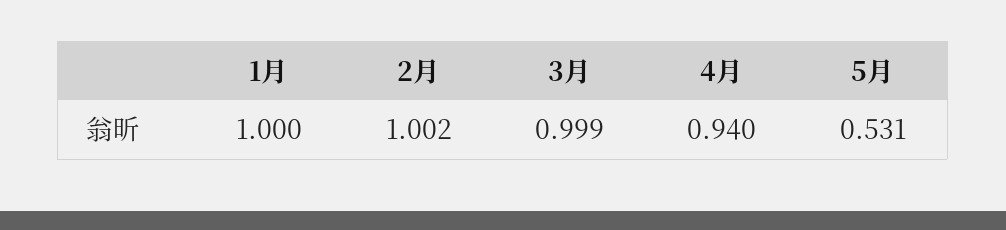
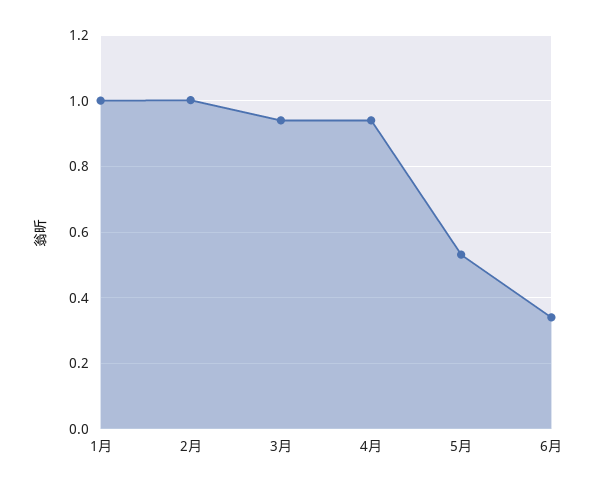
3月: 0.999 -> 0.94
6月: none -> 0.34

